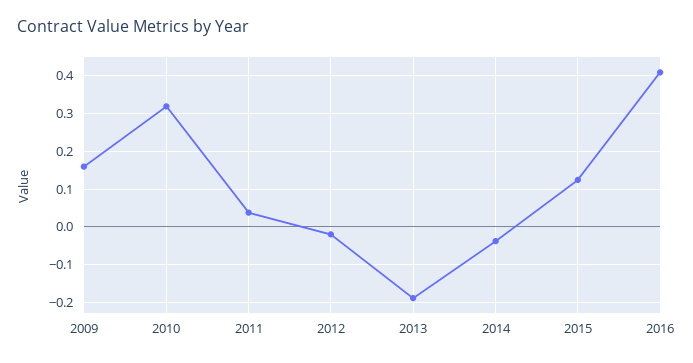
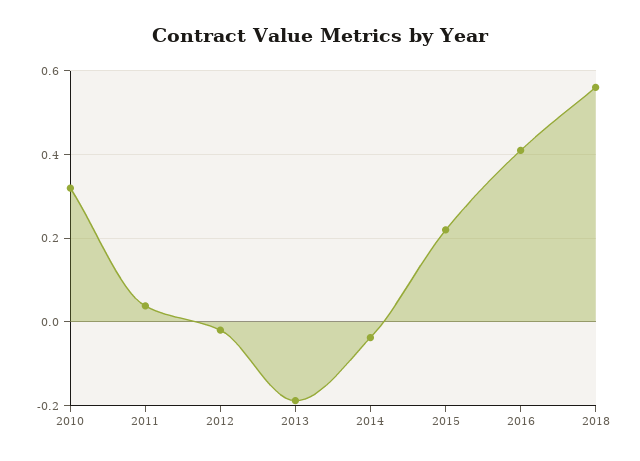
2009: 0.16 -> none
2015: 0.12 -> 0.22
2018: none -> 0.56

